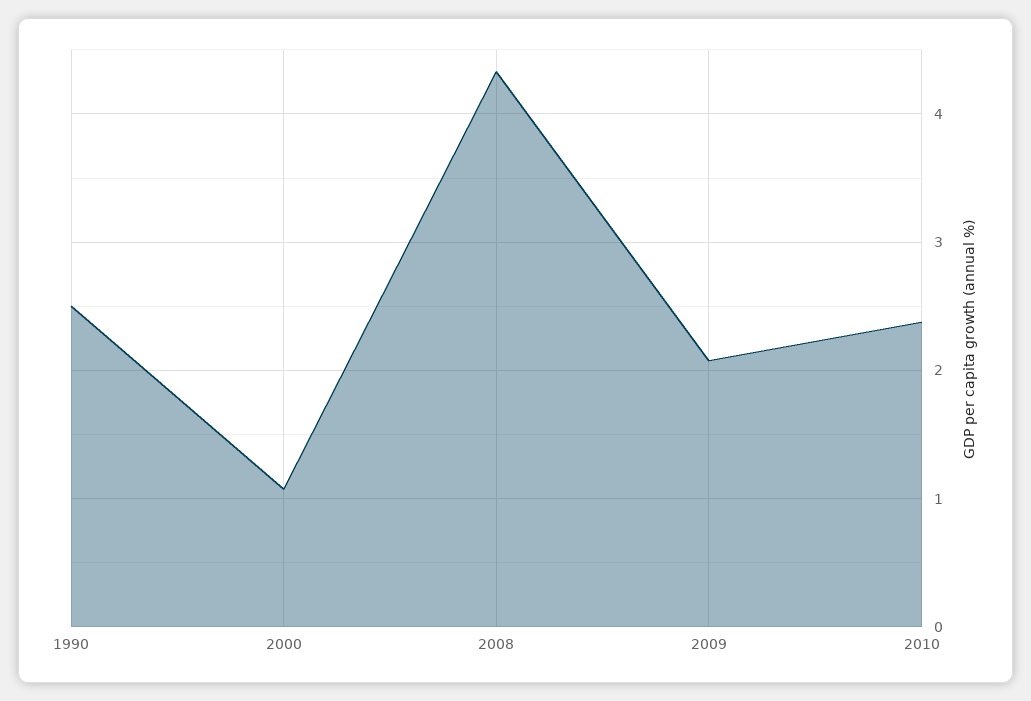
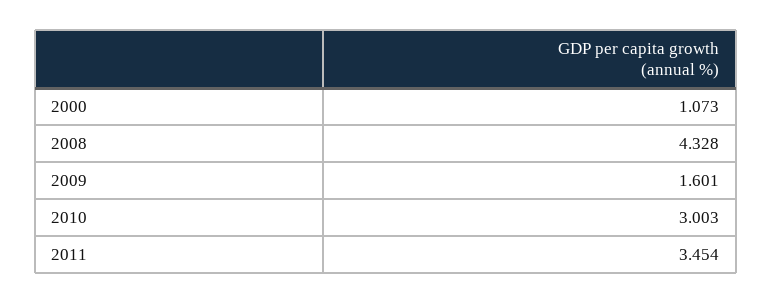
1990: 2.5 -> none
2009: 2.1 -> 1.601
2010: 2.4 -> 3.003
2011: none -> 3.454

